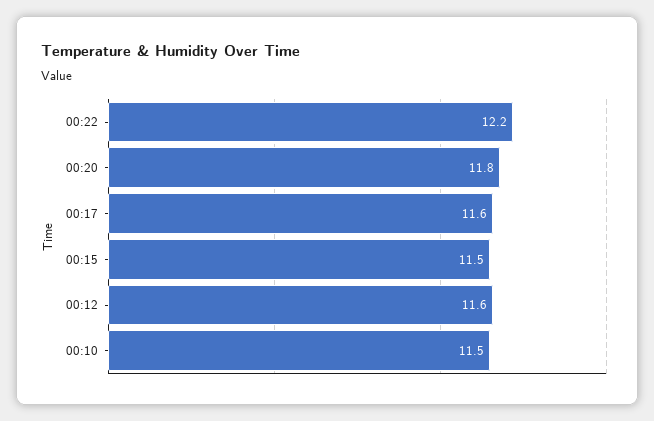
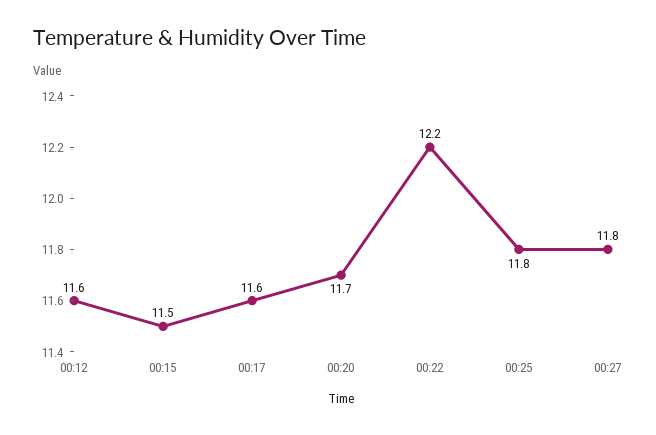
00:20: 11.8 -> 11.7
00:10: 11.5 -> none
00:25: none -> 11.8
00:27: none -> 11.8

